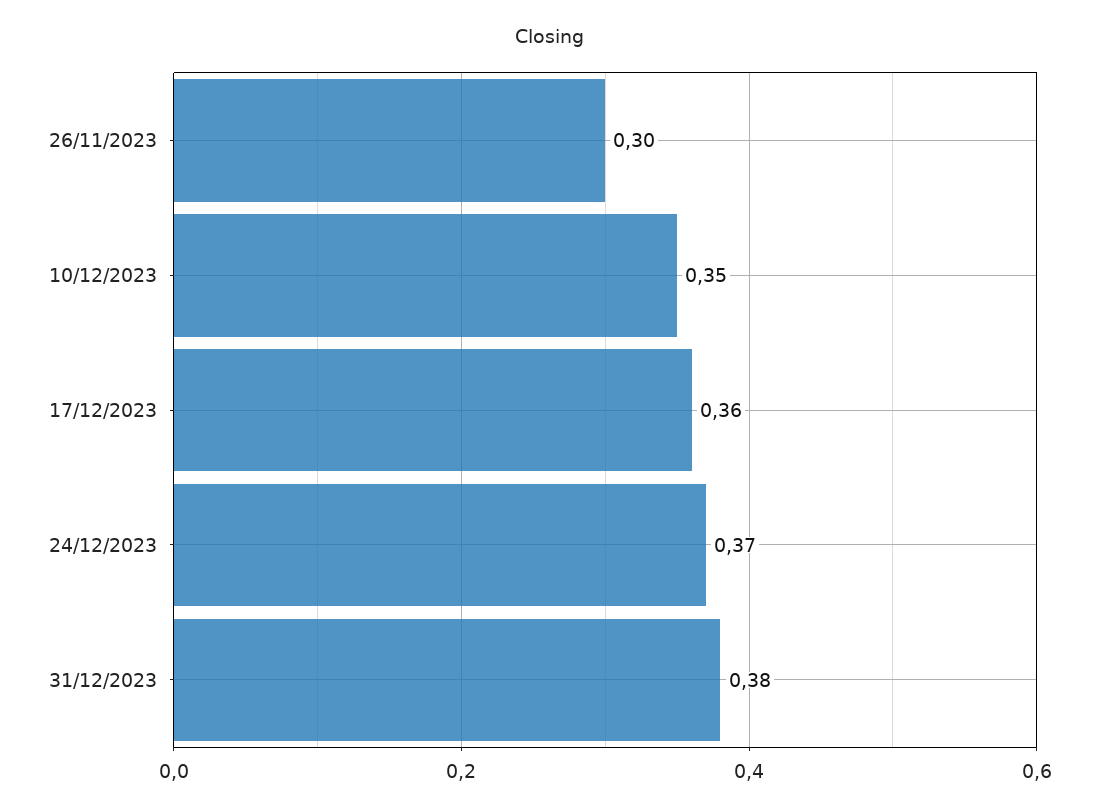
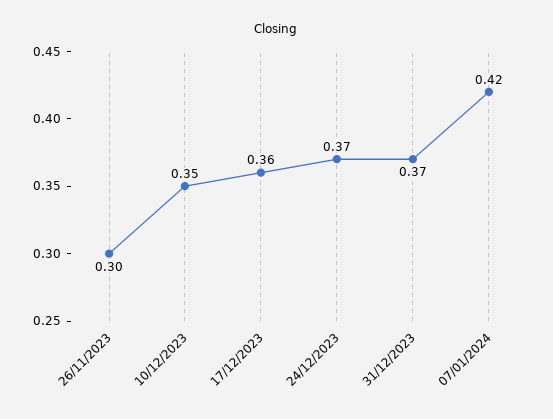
31/12/2023: 0.38 -> 0.37
07/01/2024: none -> 0.42

